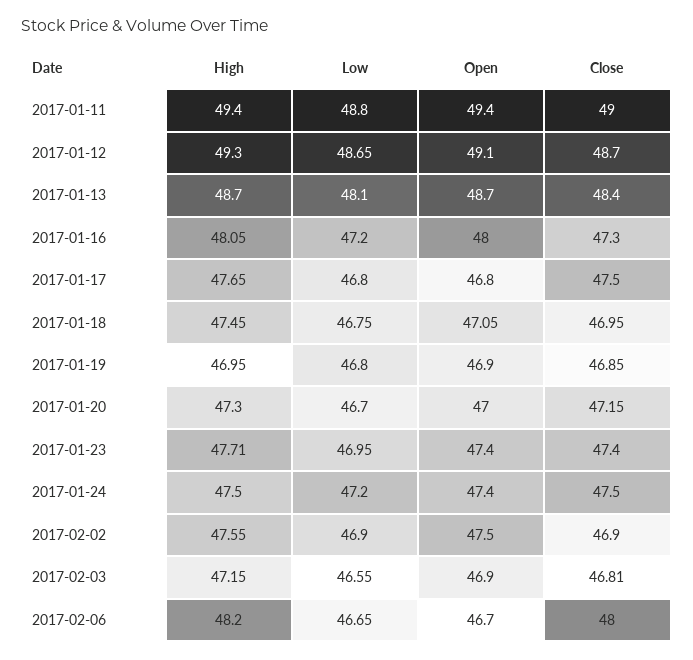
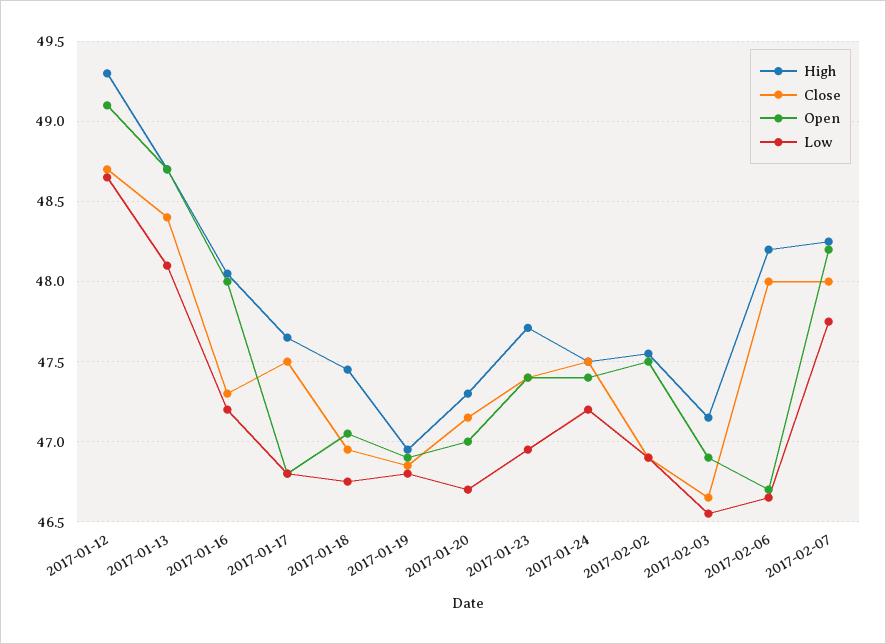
High, 2017-01-11: 49.4 -> none
Low, 2017-01-11: 48.8 -> none
Open, 2017-01-11: 49.4 -> none
Close, 2017-01-11: 49 -> none
Close, 2017-02-03: 46.81 -> 46.65
High, 2017-02-07: none -> 48.25
Close, 2017-02-07: none -> 48
Open, 2017-02-07: none -> 48.2
Low, 2017-02-07: none -> 47.75

